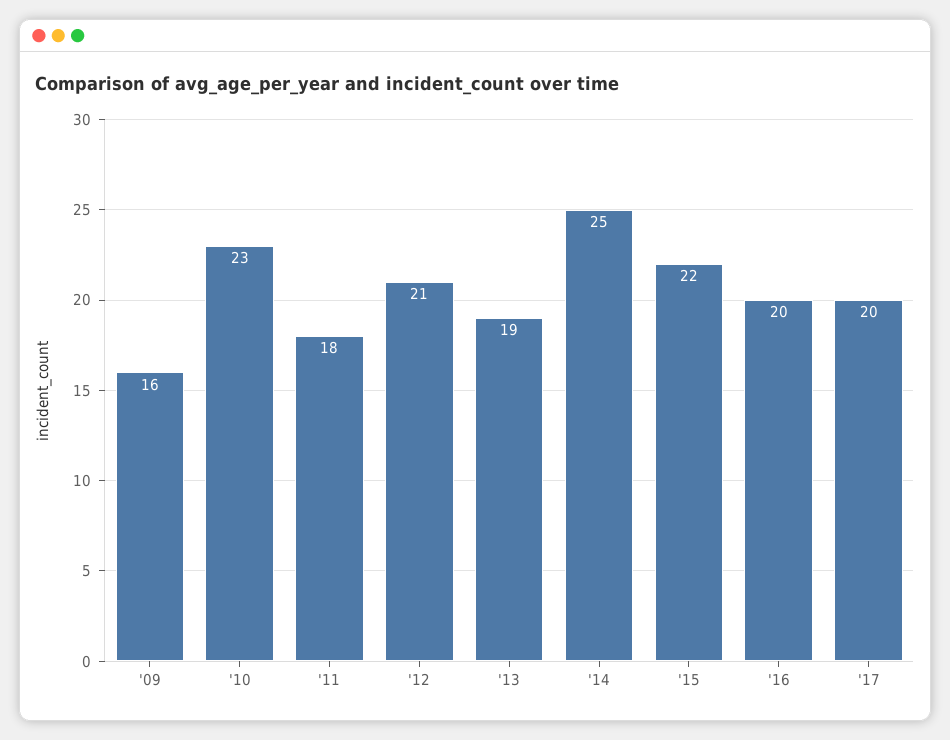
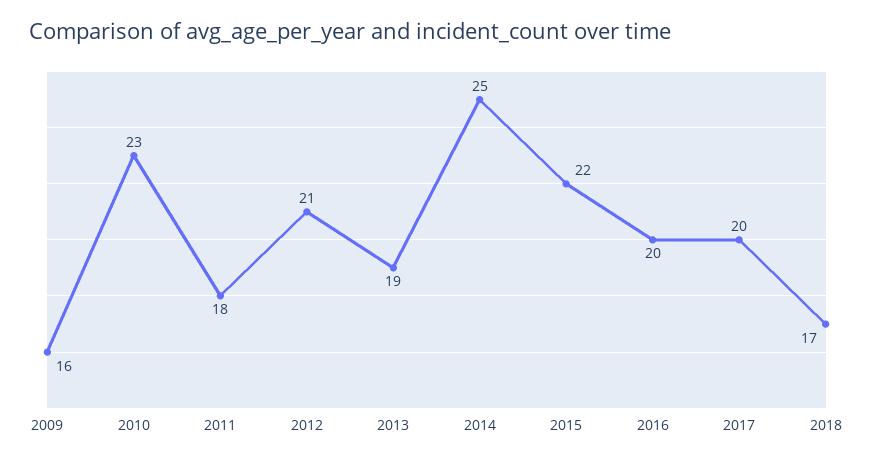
2018: none -> 17

